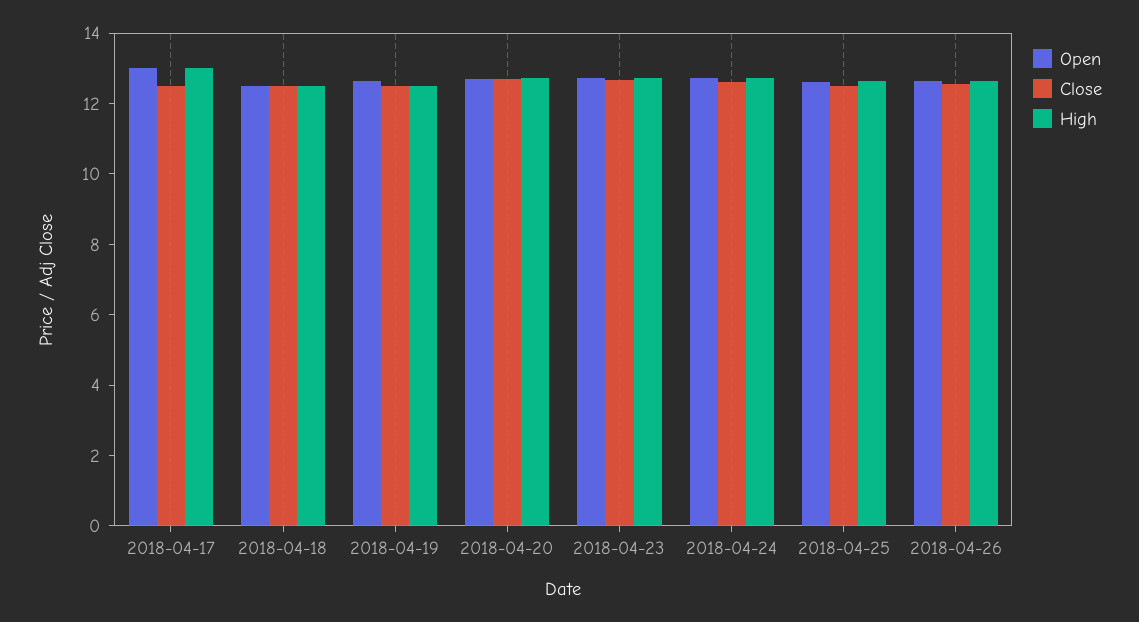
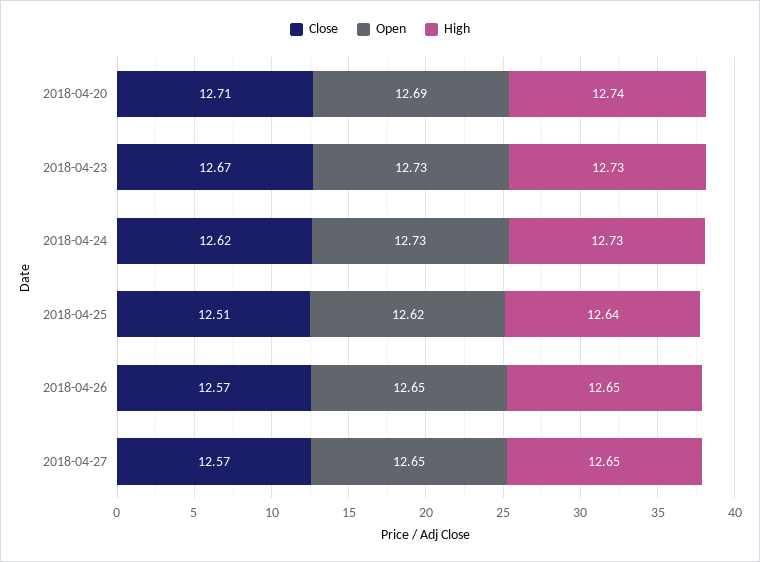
Open, 2018-04-17: 13 -> none
Close, 2018-04-17: 12.5 -> none
High, 2018-04-17: 13 -> none
Open, 2018-04-18: 12.5 -> none
Close, 2018-04-18: 12.5 -> none
High, 2018-04-18: 12.5 -> none
Open, 2018-04-19: 12.5 -> none
Close, 2018-04-19: 12.5 -> none
High, 2018-04-19: 12.5 -> none
Close, 2018-04-27: none -> 12.57
Open, 2018-04-27: none -> 12.65
High, 2018-04-27: none -> 12.65

